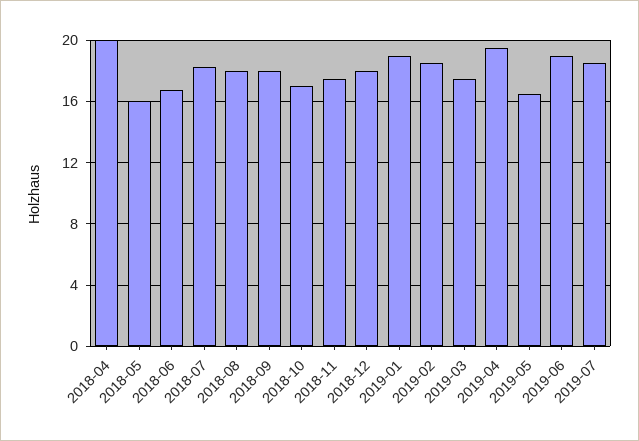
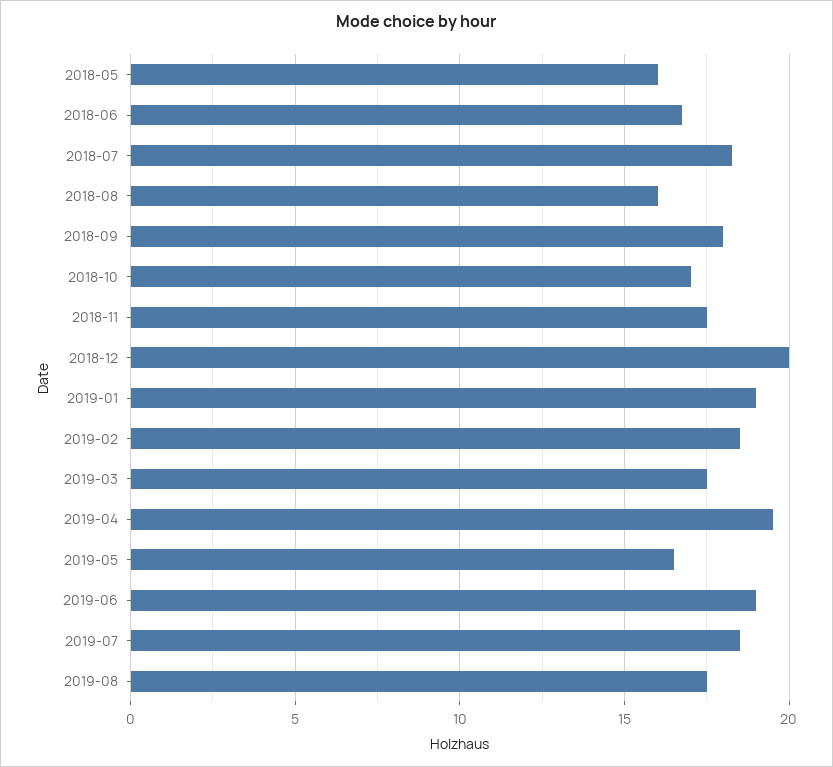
2018-04: 20 -> none
2018-08: 18 -> 16
2018-12: 18 -> 20
2019-08: none -> 17.5

